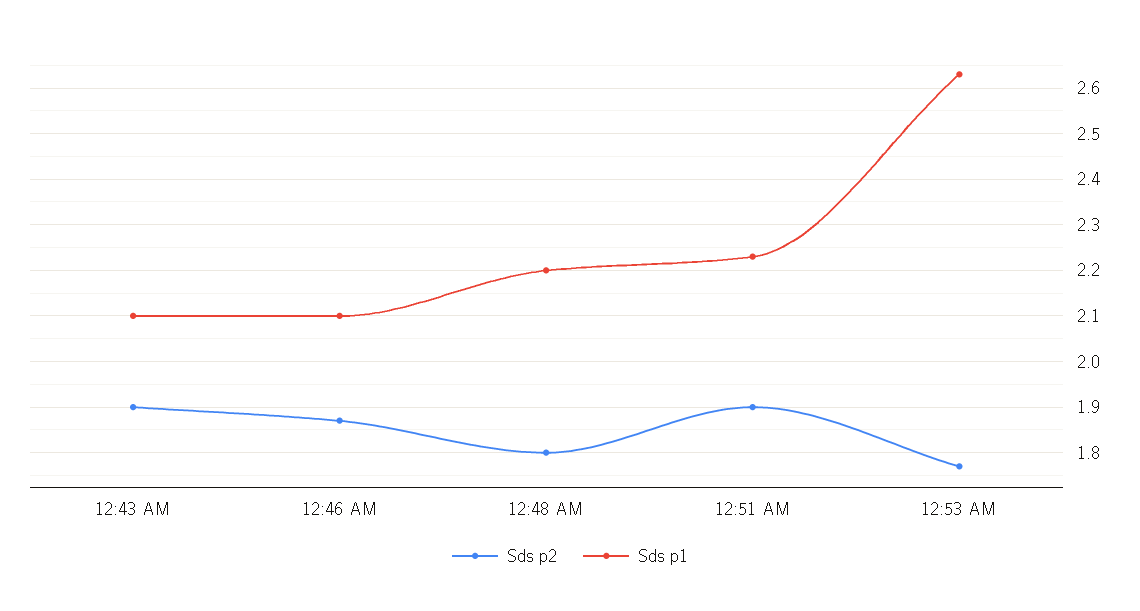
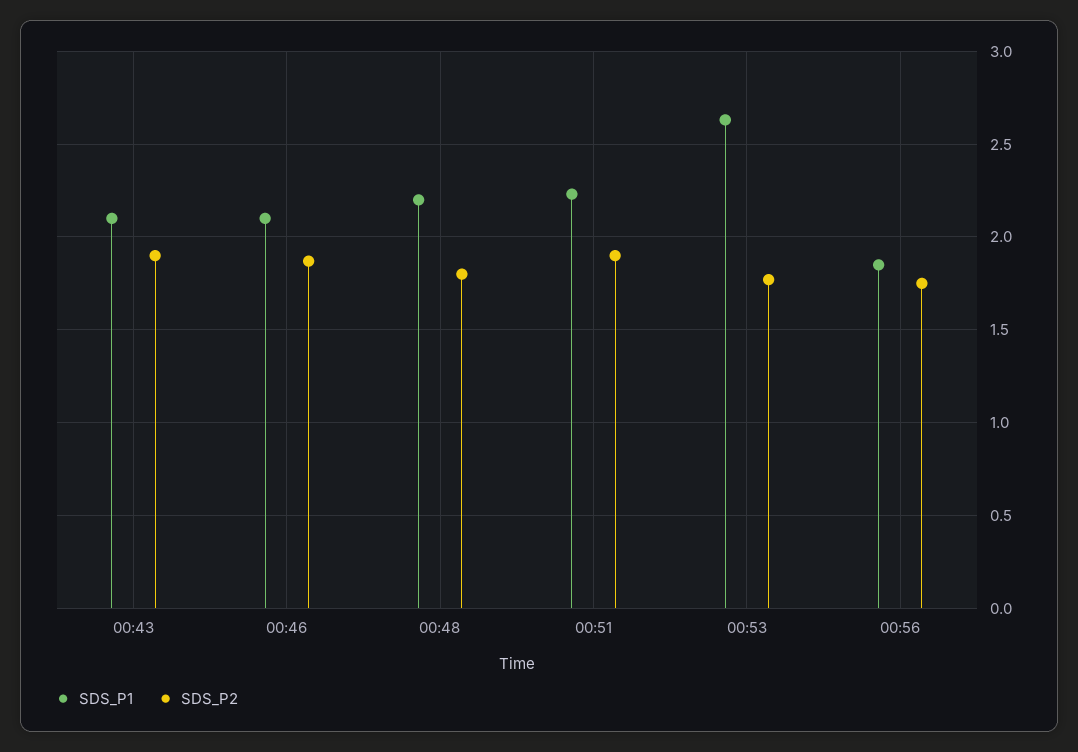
Sds p1, 00:56: none -> 1.85
Sds p2, 00:56: none -> 1.75

